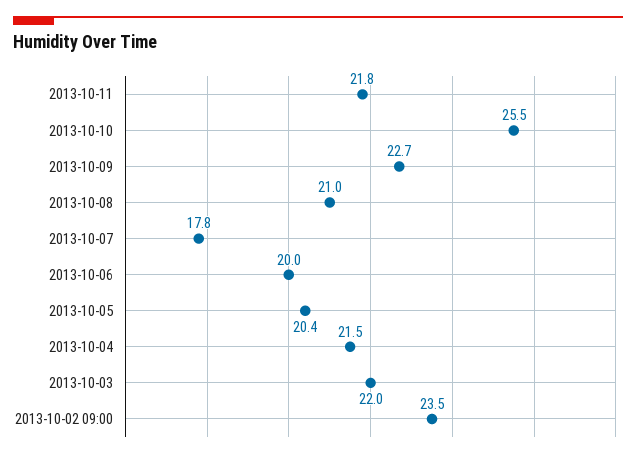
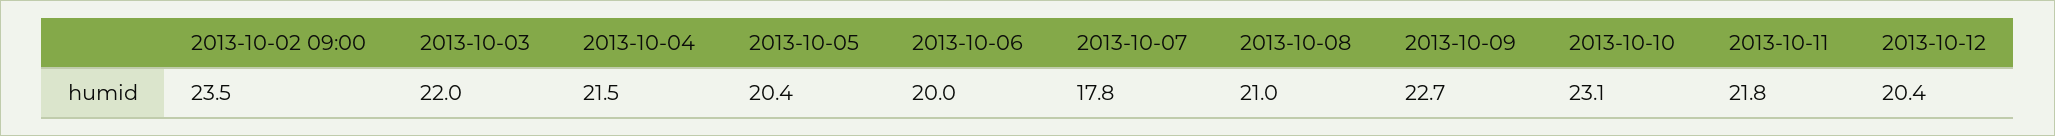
2013-10-10: 25.5 -> 23.1
2013-10-12: none -> 20.4

